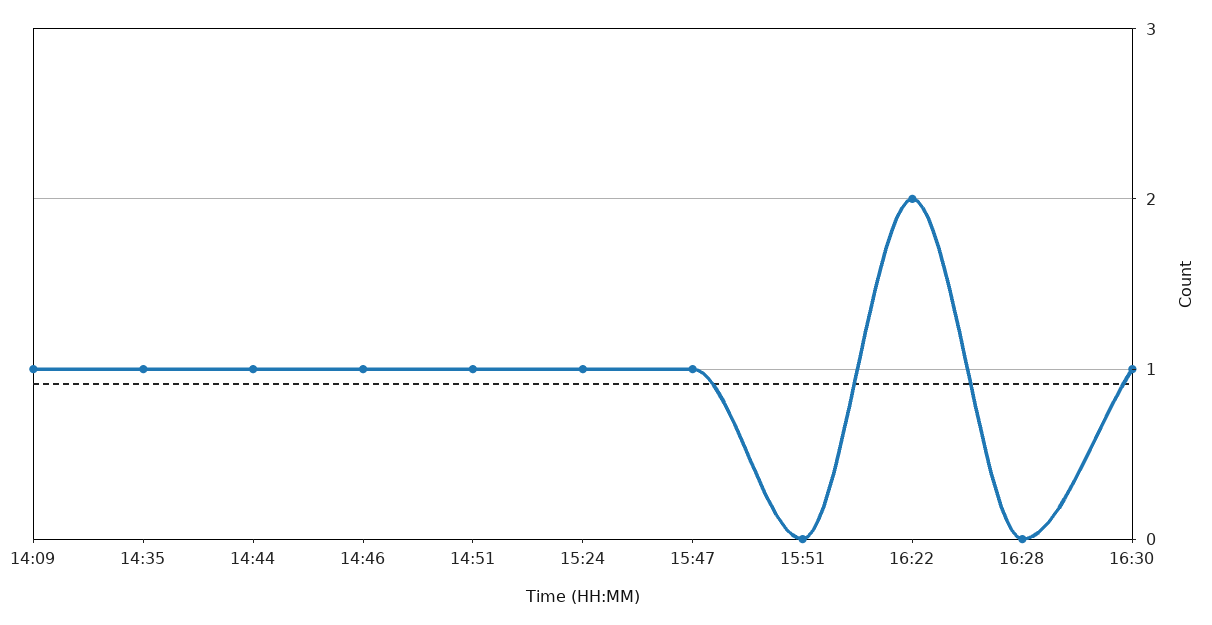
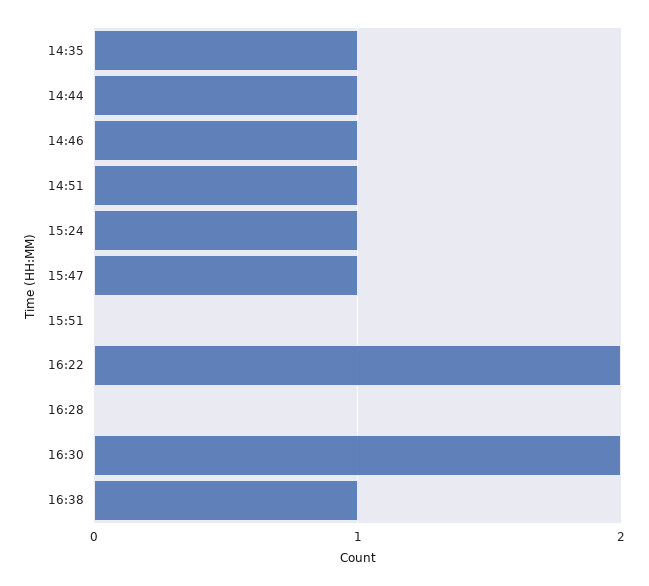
14:09: 1 -> none
16:30: 1 -> 2
16:38: none -> 1

